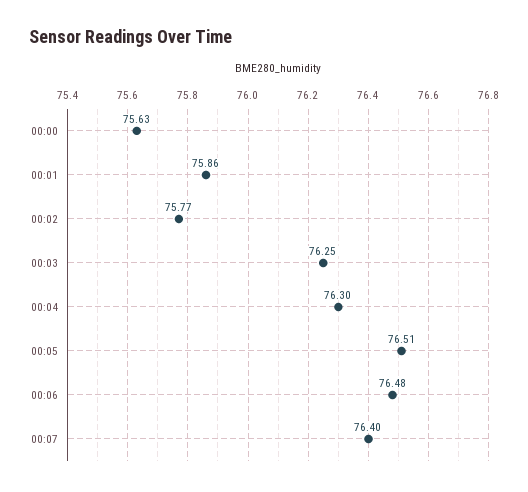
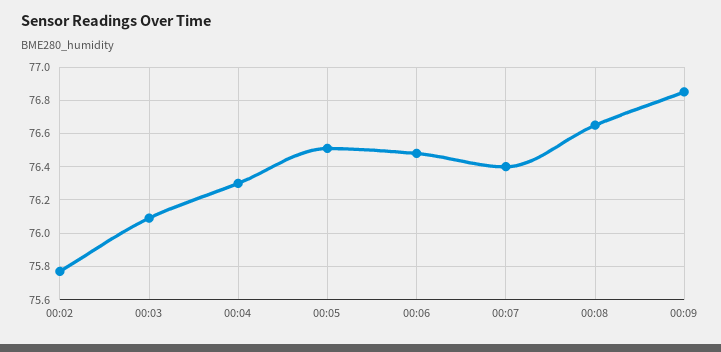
00:00: 75.63 -> none
00:01: 75.86 -> none
00:03: 76.25 -> 76.1
00:08: none -> 76.65
00:09: none -> 76.85

